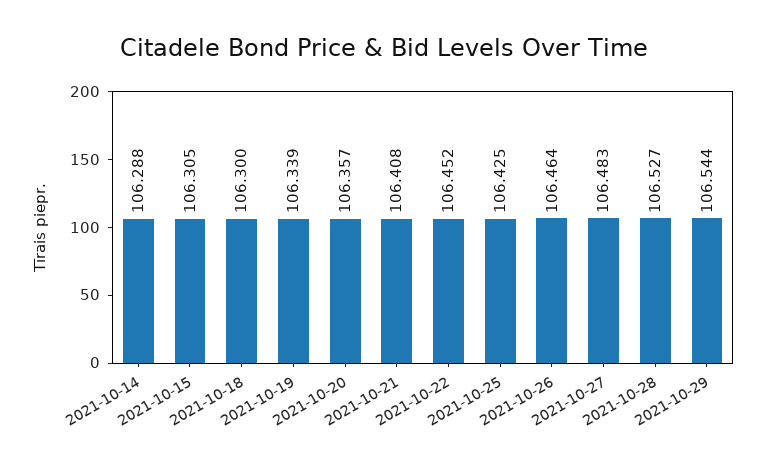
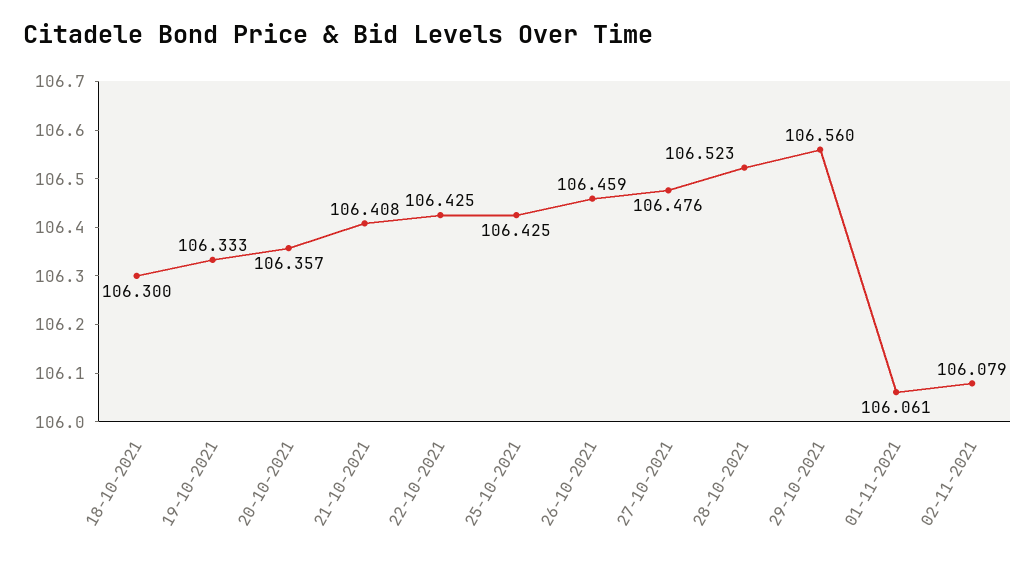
2021-10-14: 106.288 -> none
2021-10-15: 106.305 -> none
2021-10-19: 106.339 -> 106.333
2021-10-22: 106.452 -> 106.425
2021-10-26: 106.464 -> 106.459
2021-10-27: 106.483 -> 106.476
2021-10-28: 106.527 -> 106.523
2021-10-29: 106.544 -> 106.56
01-11-2021: none -> 106.061
02-11-2021: none -> 106.079

